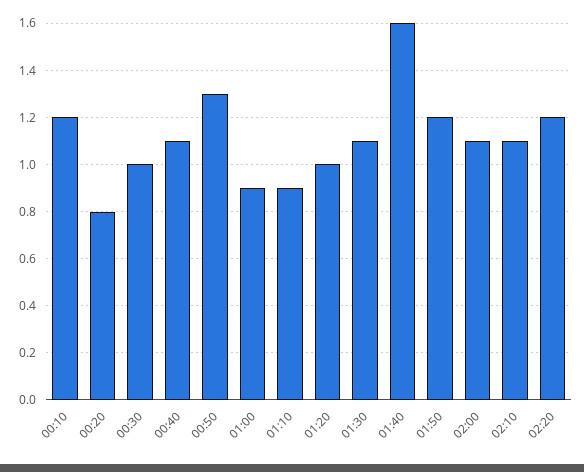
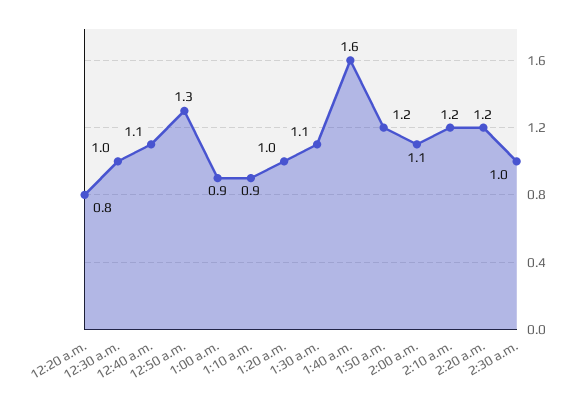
00:10: 1.2 -> none
02:10: 1.1 -> 1.2
2:30 a.m.: none -> 1

